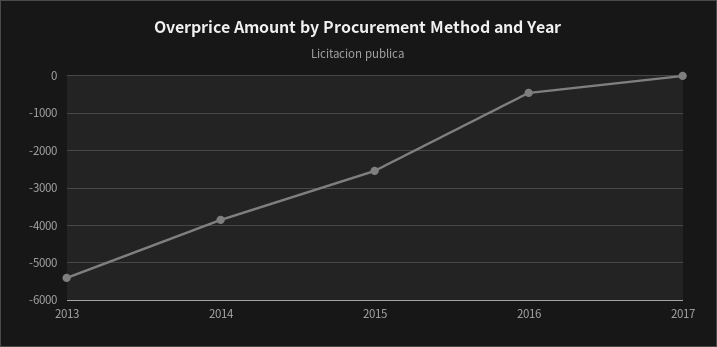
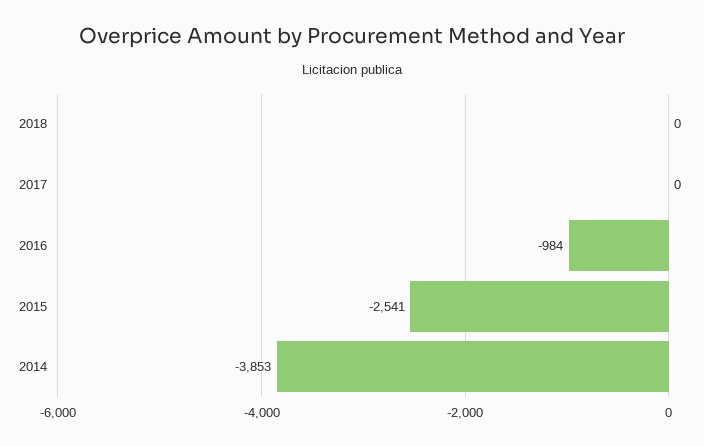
2013: -5400 -> none
2016: -400 -> -984
2018: none -> 0

